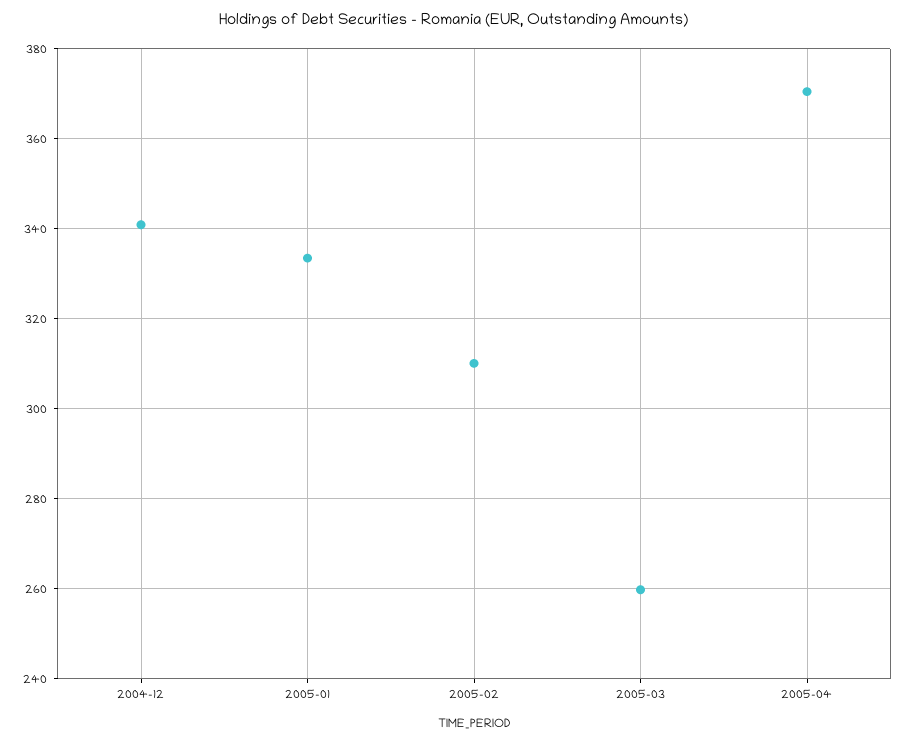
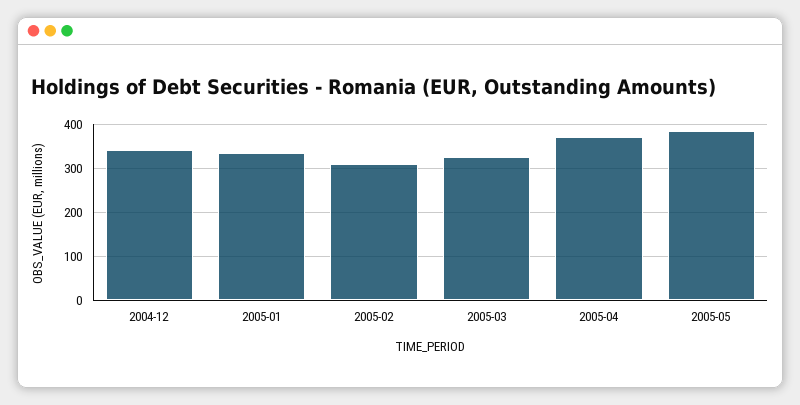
2005-03: 260 -> 320
2005-05: none -> 380

